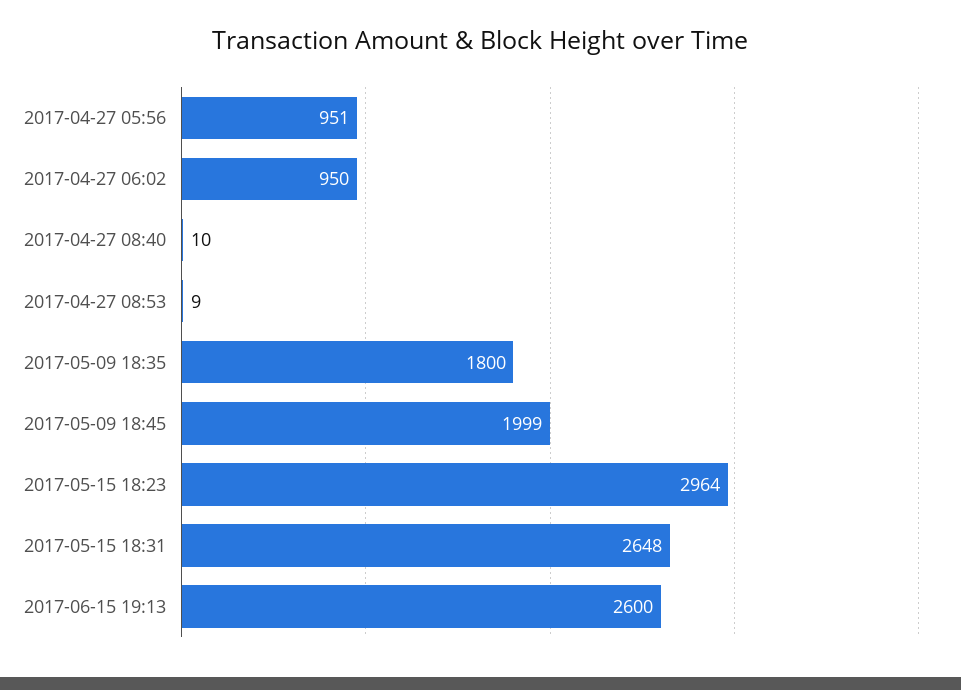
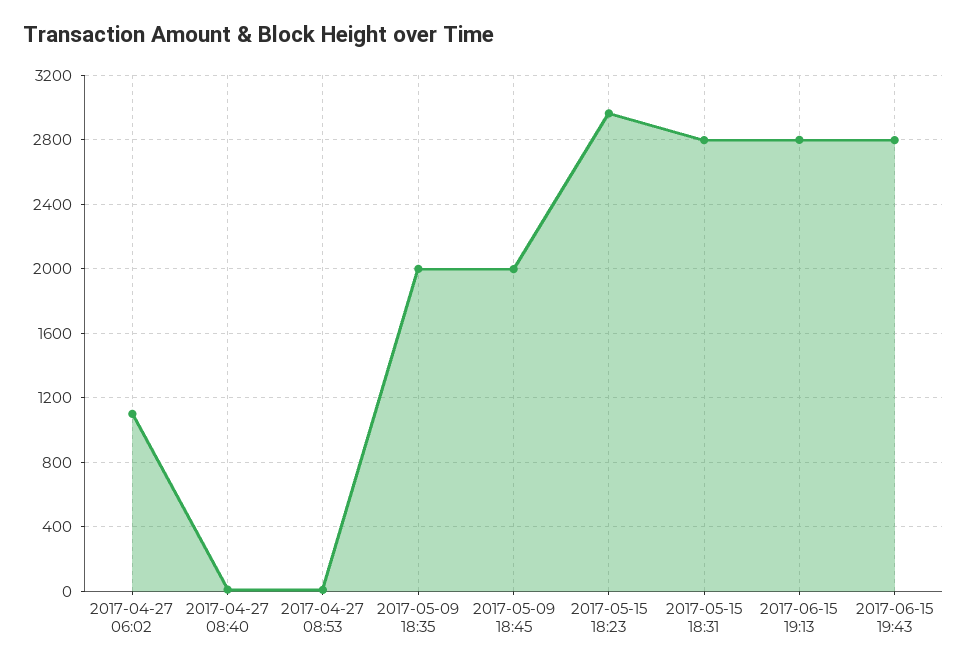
2017-04-27 05:56: 951 -> none
2017-04-27 06:02: 950 -> 1100
2017-05-09 18:35: 1800 -> 2000
2017-05-15 18:31: 2648 -> 2800
2017-06-15 19:13: 2600 -> 2800
2017-06-15 19:43: none -> 2800

